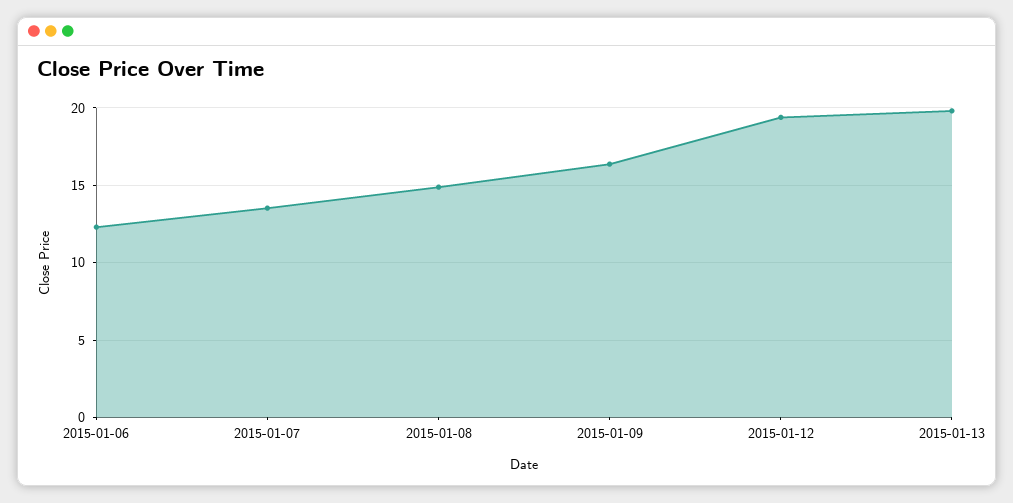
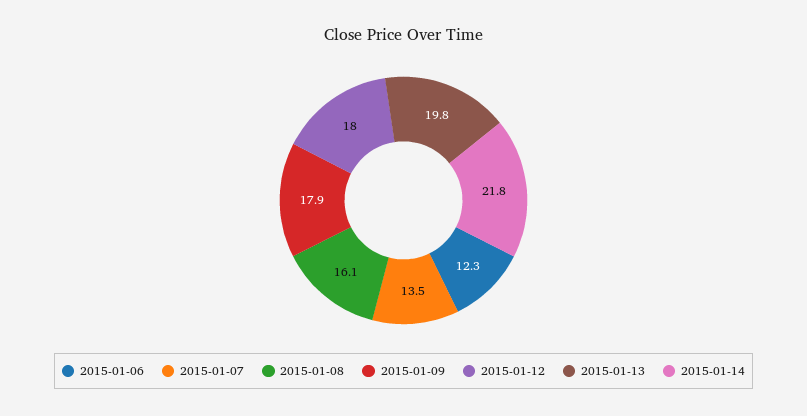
2015-01-08: 15 -> 16.1
2015-01-09: 16.5 -> 17.9
2015-01-12: 19.5 -> 18
2015-01-14: none -> 21.8

